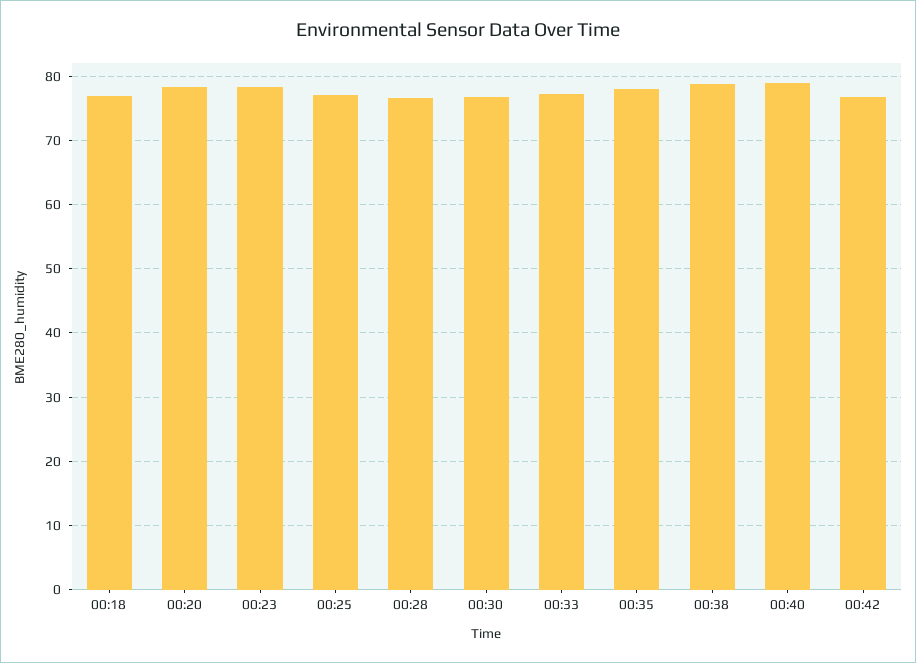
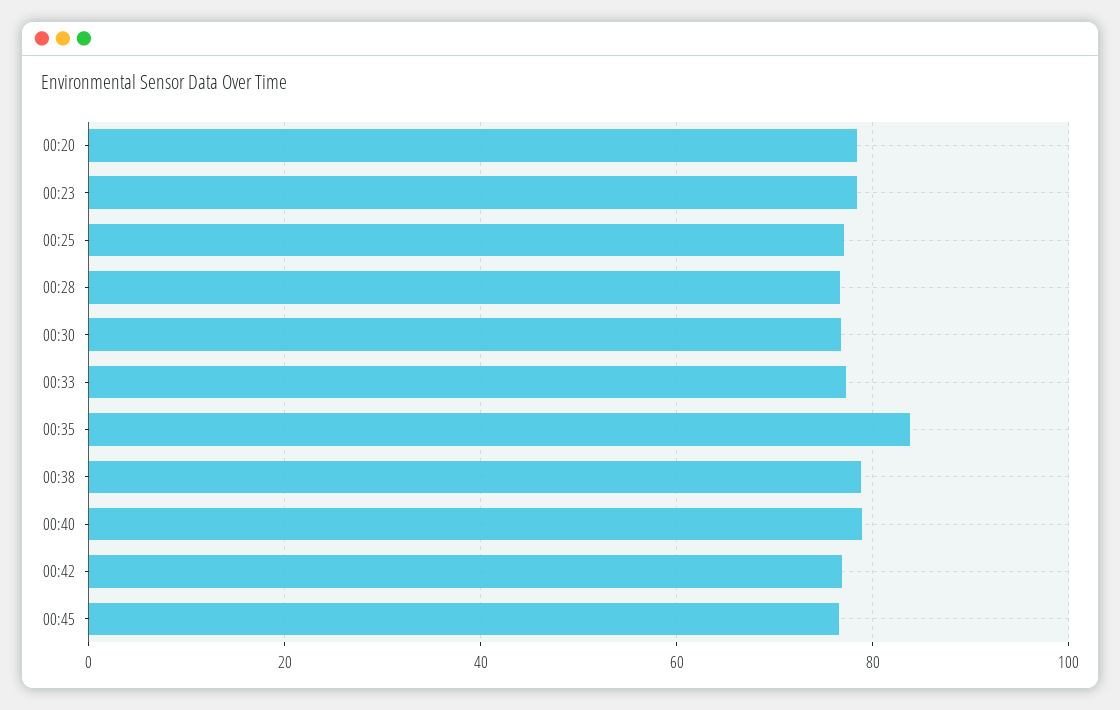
00:18: 77 -> none
00:35: 78 -> 84
00:45: none -> 76

